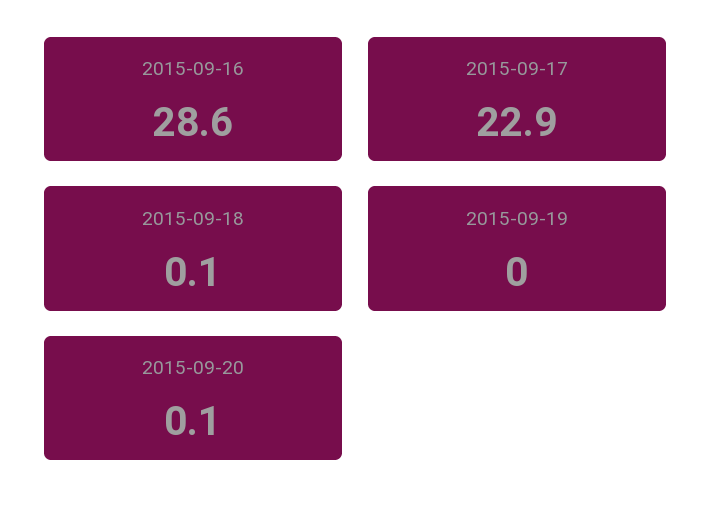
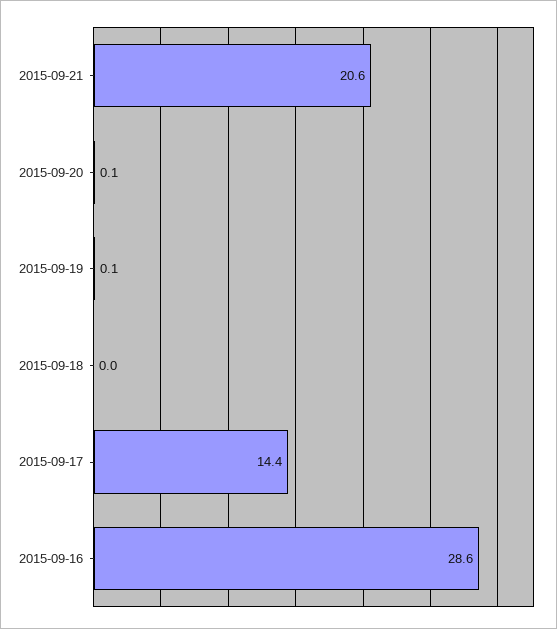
2015-09-17: 22.9 -> 14.4
2015-09-18: 0.1 -> 0
2015-09-19: 0 -> 0.1
2015-09-21: none -> 20.6

